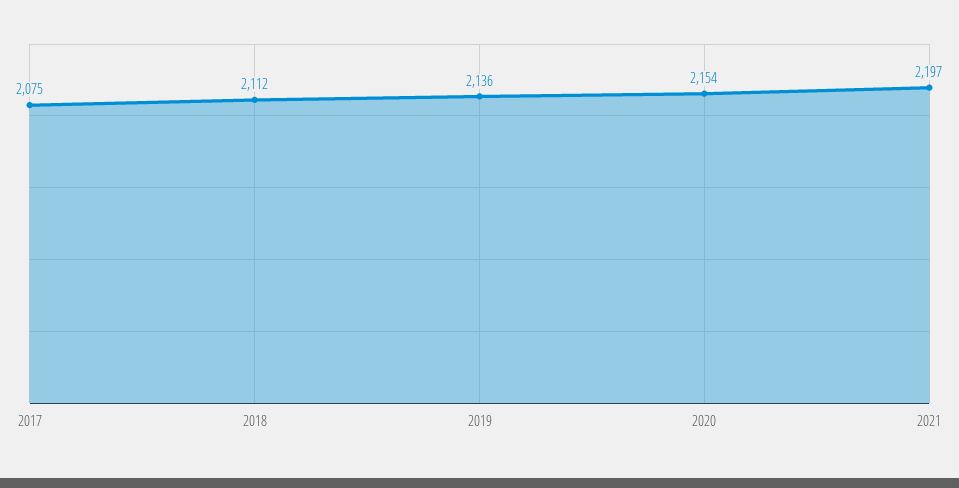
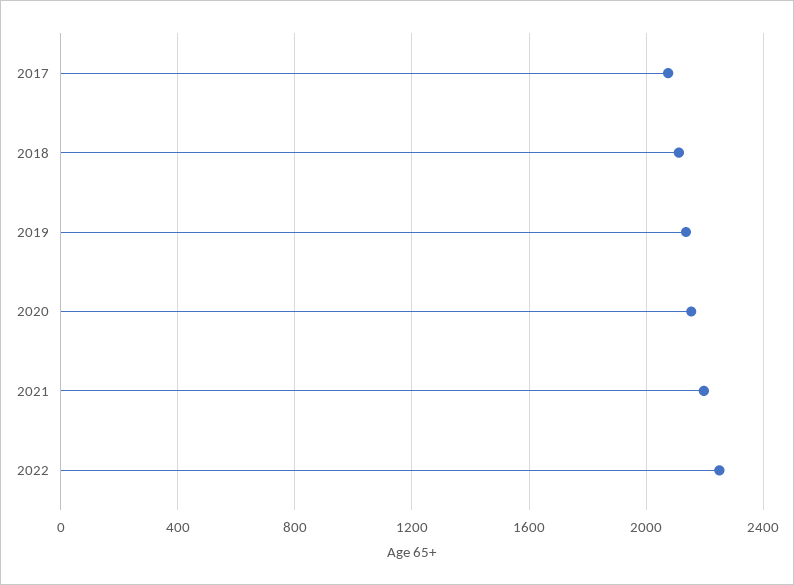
2022: none -> 2250

